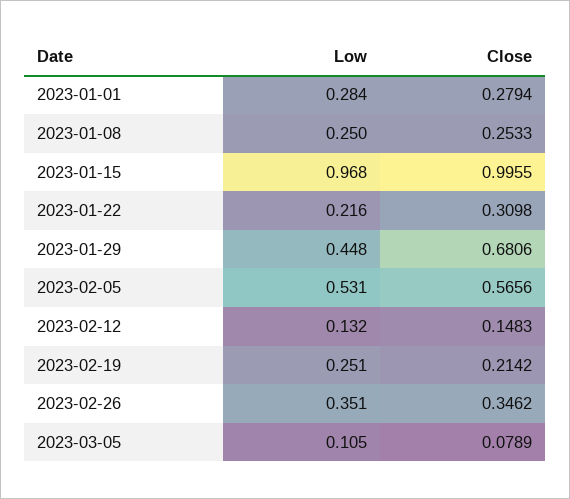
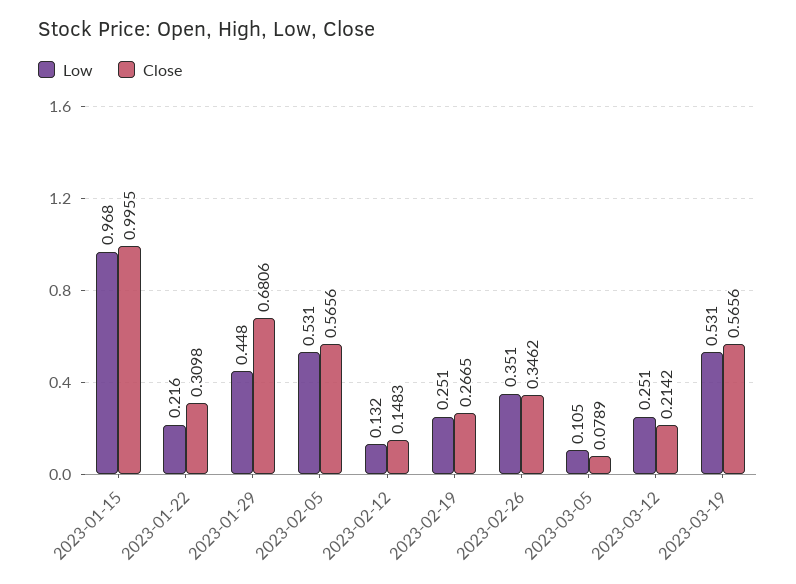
Low, 2023-01-01: 0.284 -> none
Close, 2023-01-01: 0.2794 -> none
Low, 2023-01-08: 0.25 -> none
Close, 2023-01-08: 0.2533 -> none
Close, 2023-02-19: 0.2142 -> 0.2665
Low, 2023-03-12: none -> 0.251
Close, 2023-03-12: none -> 0.2142
Low, 2023-03-19: none -> 0.531
Close, 2023-03-19: none -> 0.5656

